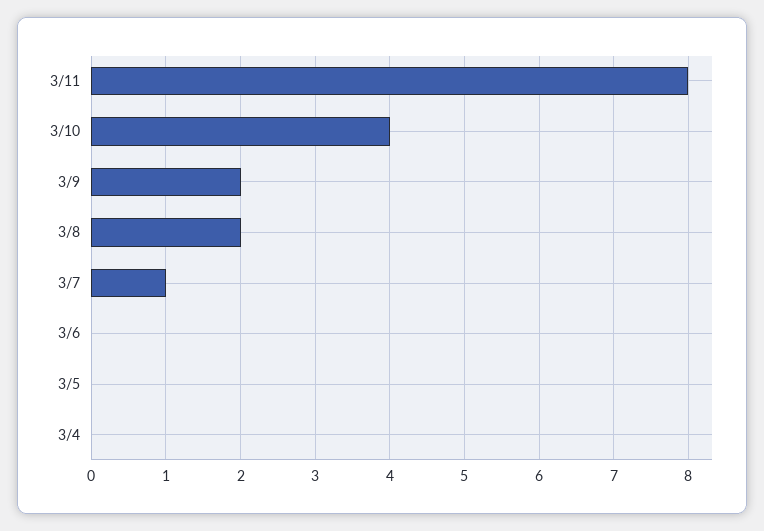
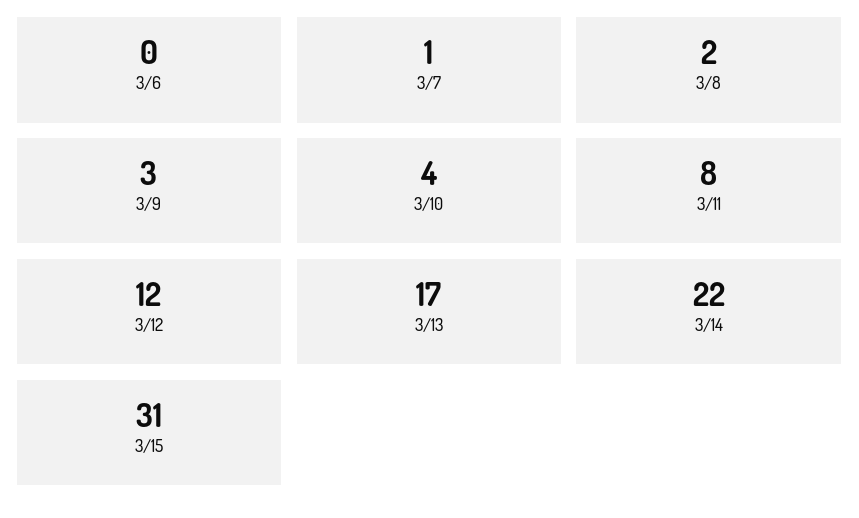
3/9: 2 -> 3
3/5: 0 -> none
3/4: 0 -> none
3/12: none -> 12
3/13: none -> 17
3/14: none -> 22
3/15: none -> 31

